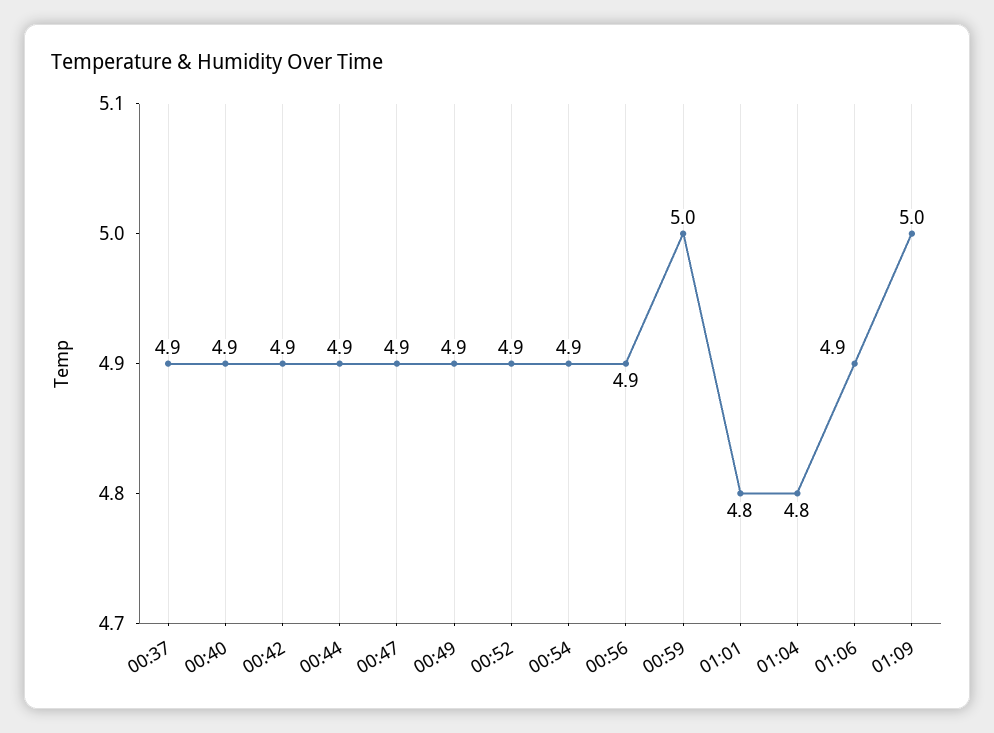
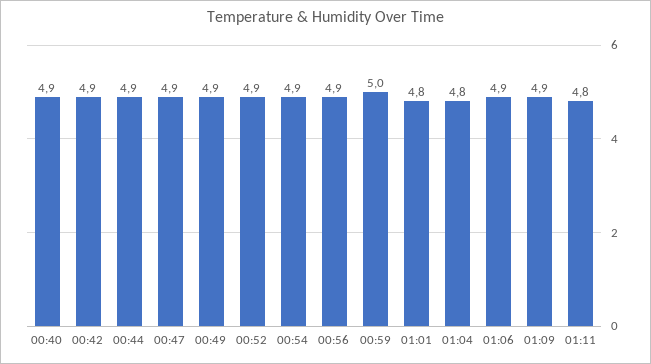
00:37: 4.9 -> none
01:09: 5 -> 4.9
01:11: none -> 4.8

